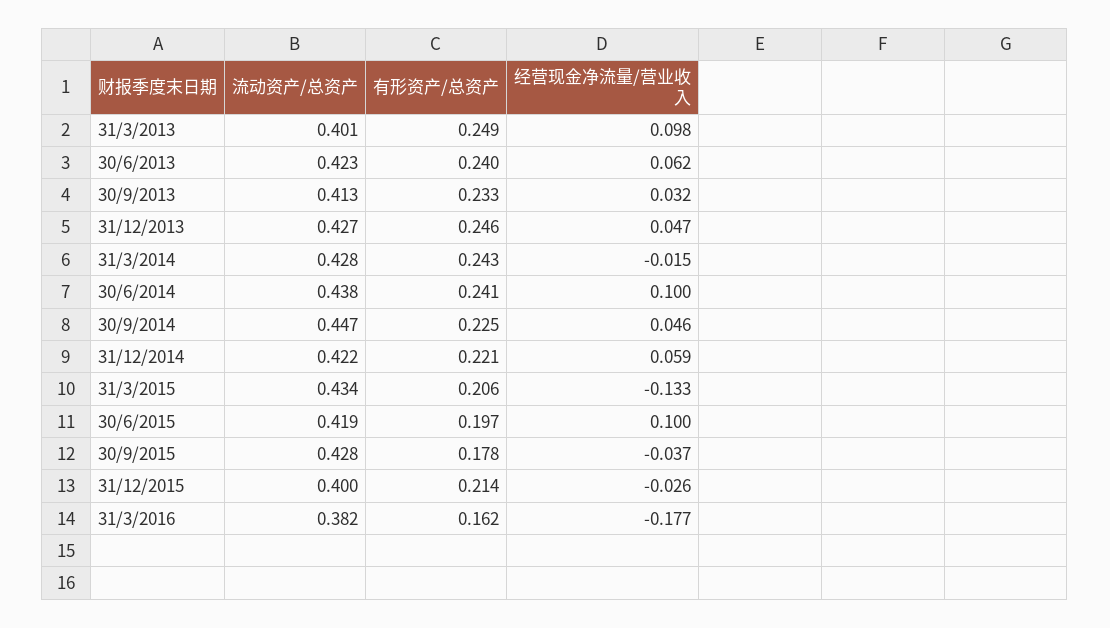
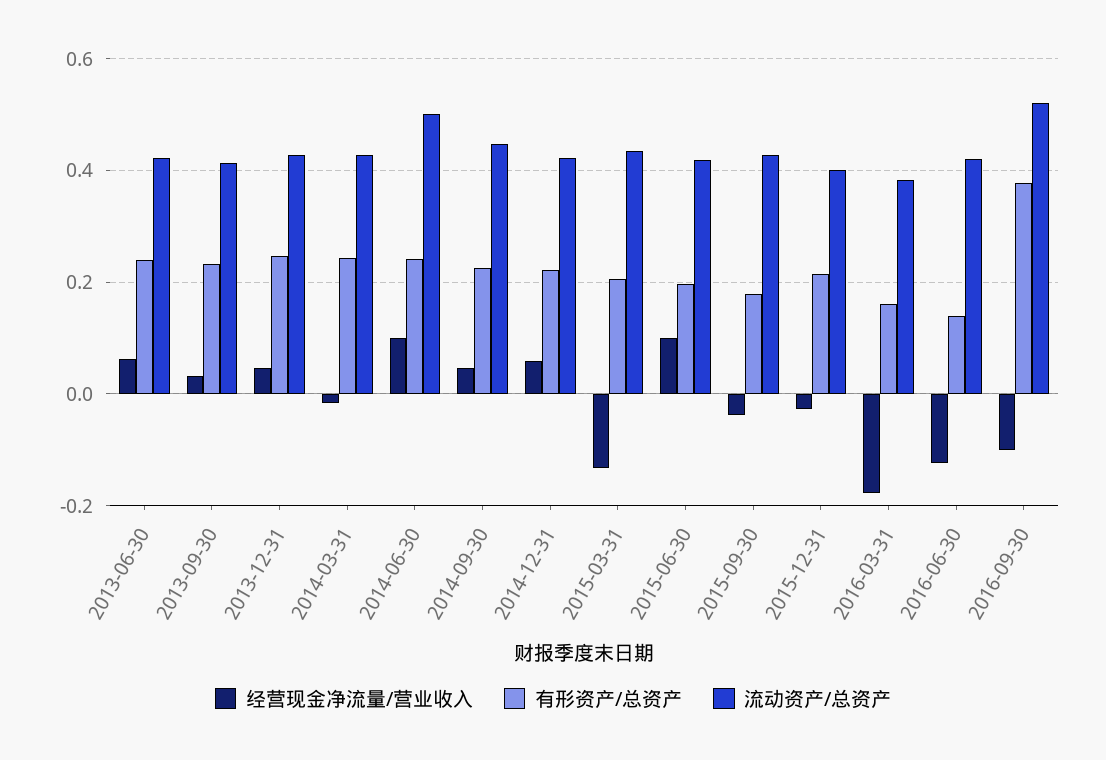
流动资产/总资产, 31/3/2013: 0.401 -> none
有形资产/总资产, 31/3/2013: 0.249 -> none
经营现金净流量/营业收入, 31/3/2013: 0.098 -> none
流动资产/总资产, 30/6/2014: 0.438 -> 0.5
经营现金净流量/营业收入, 2016-06-30: none -> -0.12
有形资产/总资产, 2016-06-30: none -> 0.14
流动资产/总资产, 2016-06-30: none -> 0.42
经营现金净流量/营业收入, 2016-09-30: none -> -0.1
有形资产/总资产, 2016-09-30: none -> 0.38
流动资产/总资产, 2016-09-30: none -> 0.52

